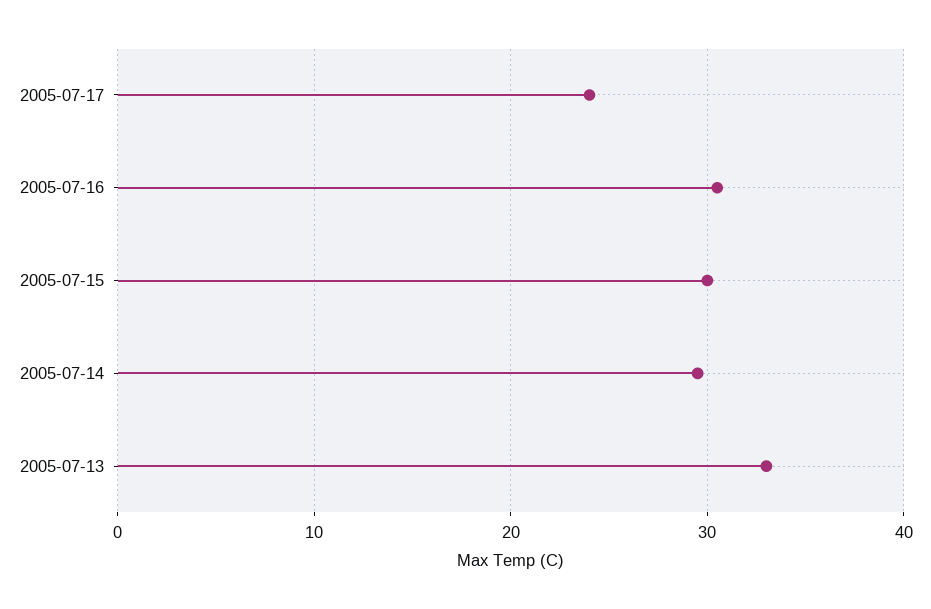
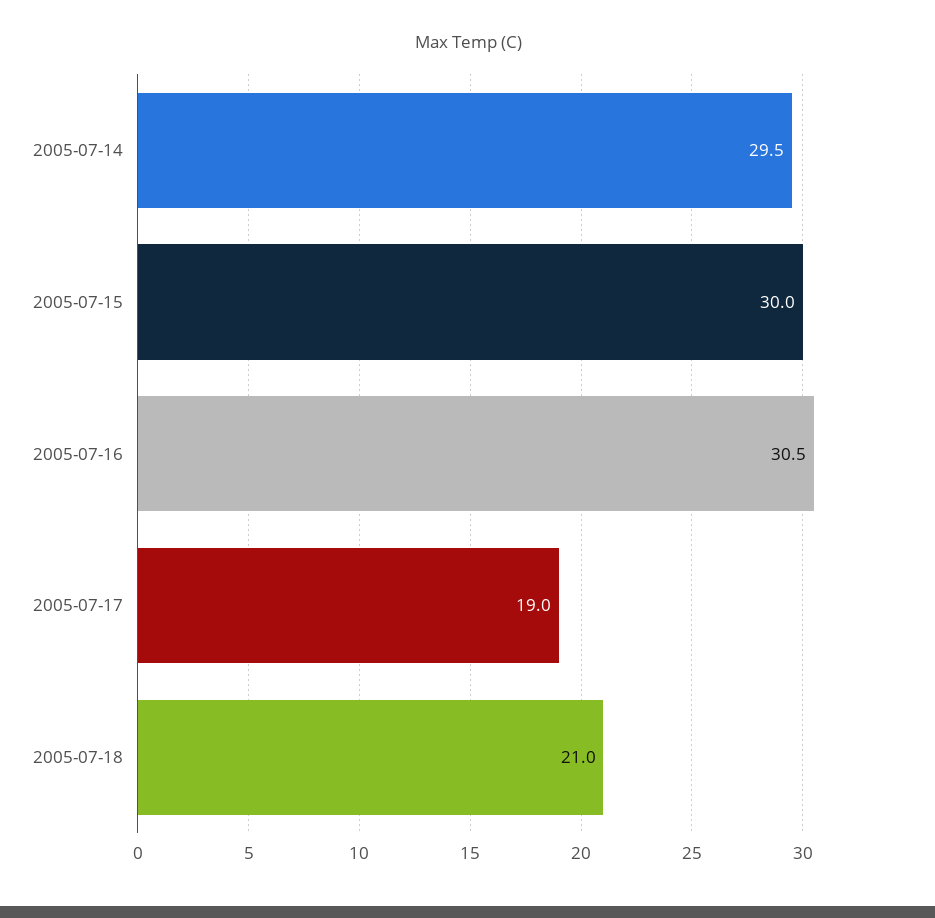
2005-07-17: 24 -> 19
2005-07-13: 33 -> none
2005-07-18: none -> 21

